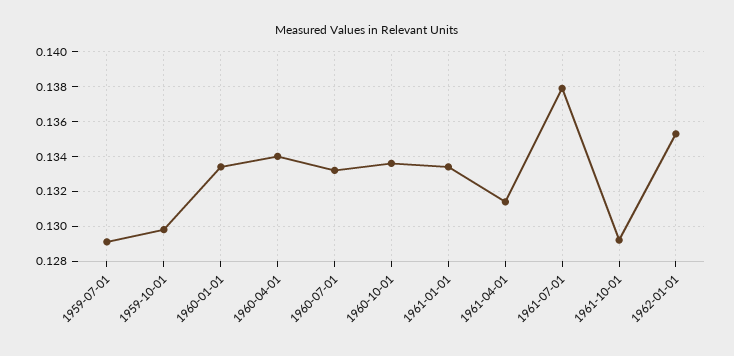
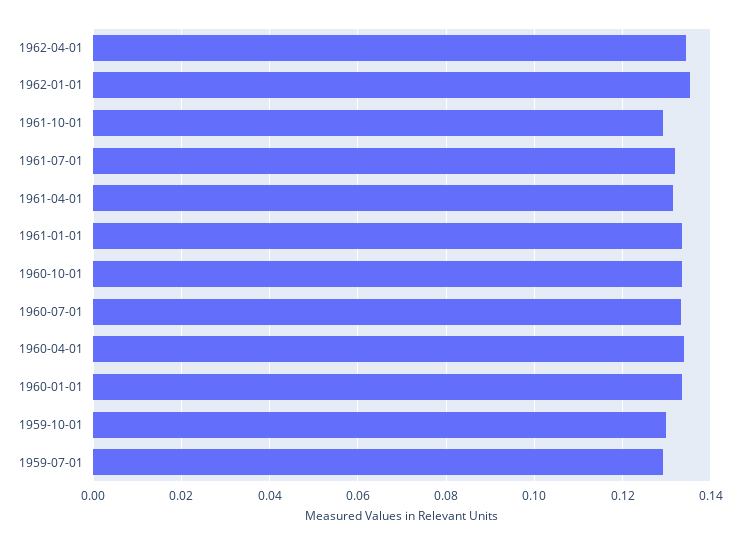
1961-07-01: 0.138 -> 0.132
1962-04-01: none -> 0.134

